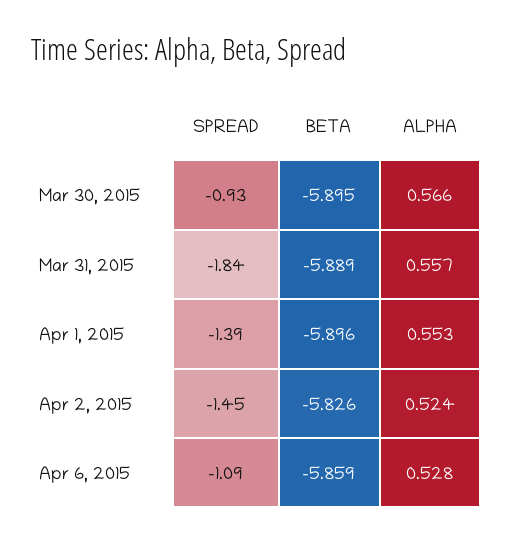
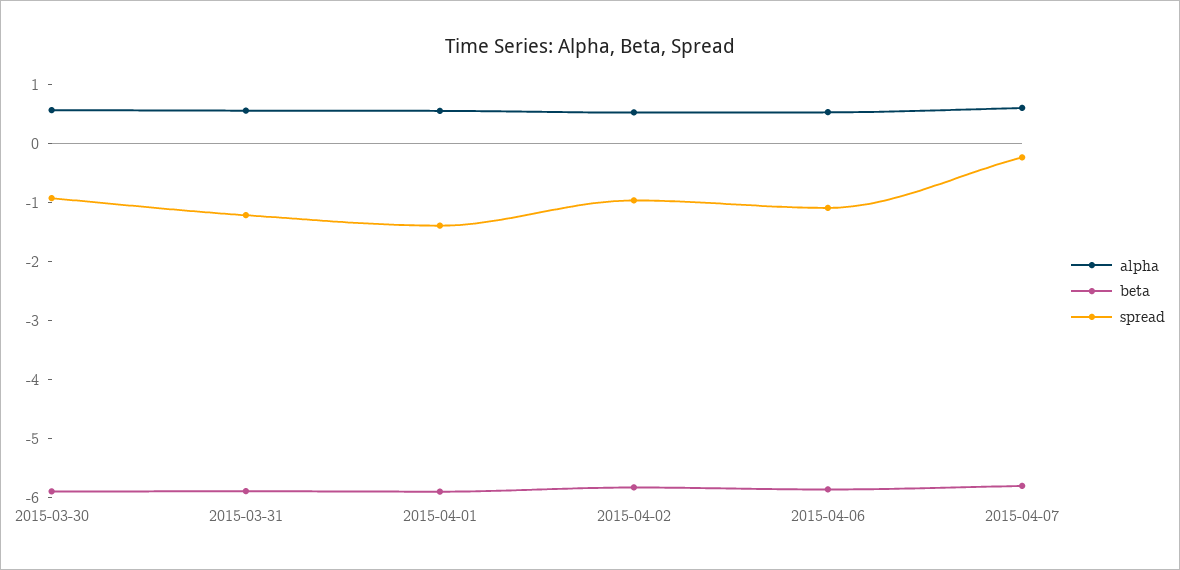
SPREAD, Mar 31, 2015: -1.84 -> -1.2
SPREAD, Apr 2, 2015: -1.45 -> -1
ALPHA, 2015-04-07: none -> 0.6
BETA, 2015-04-07: none -> -5.8
SPREAD, 2015-04-07: none -> -0.2

